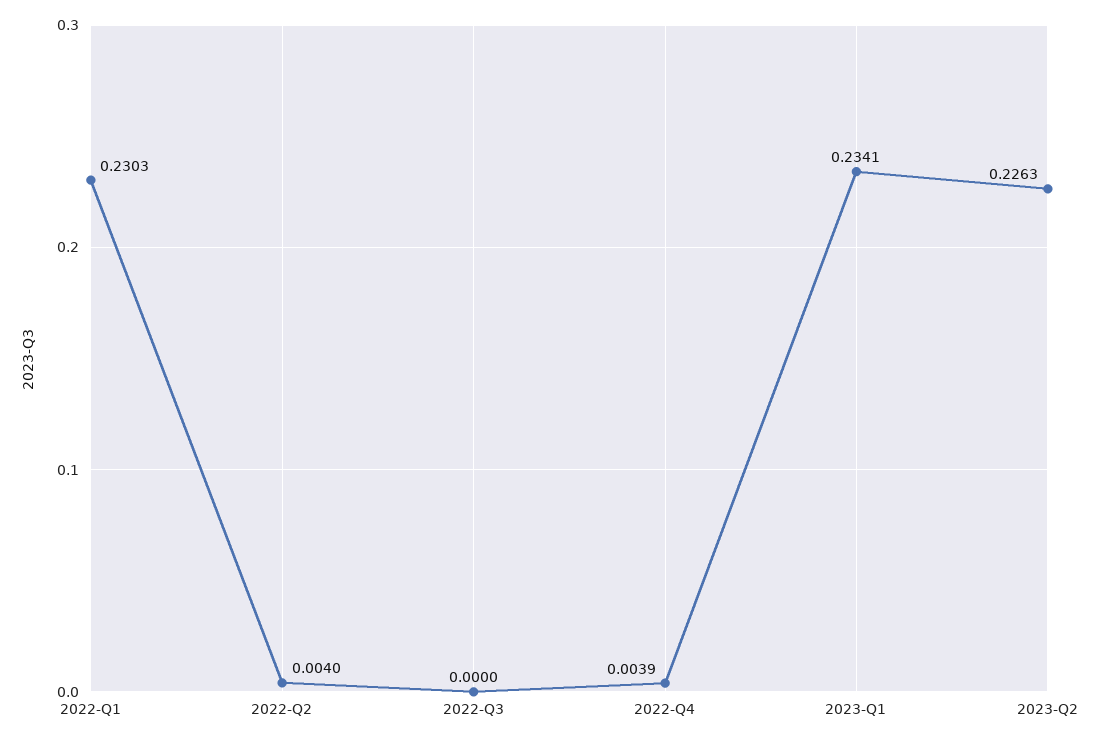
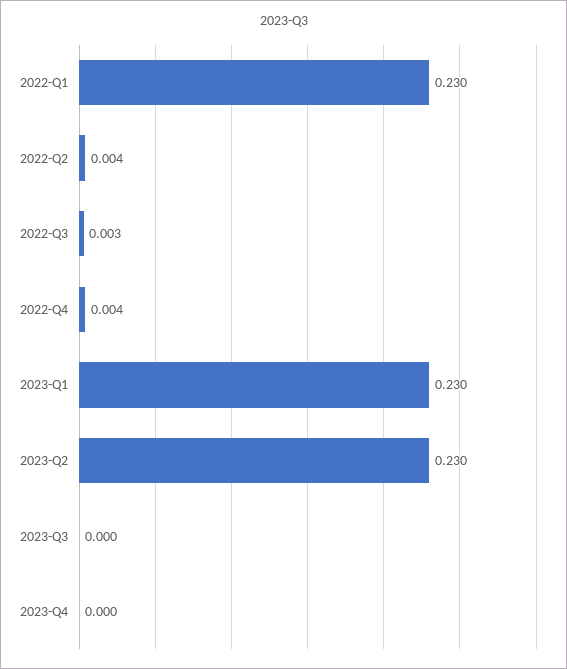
2022-Q3: 0 -> 0.003
2023-Q1: 0.2341 -> 0.23
2023-Q2: 0.2263 -> 0.23
2023-Q3: none -> 0
2023-Q4: none -> 0

